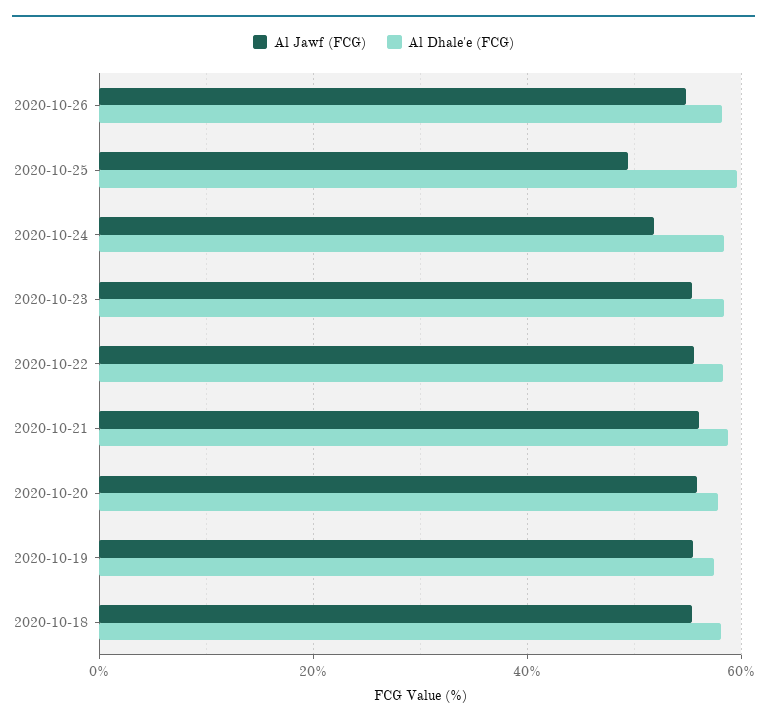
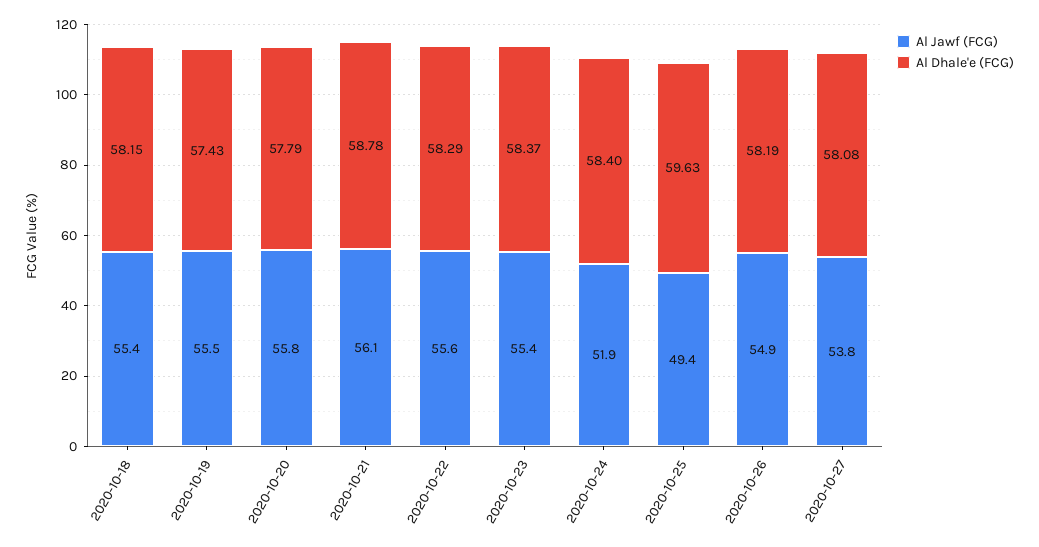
Al Jawf (FCG), 2020-10-27: none -> 53.8
Al Dhale'e (FCG), 2020-10-27: none -> 58.08

